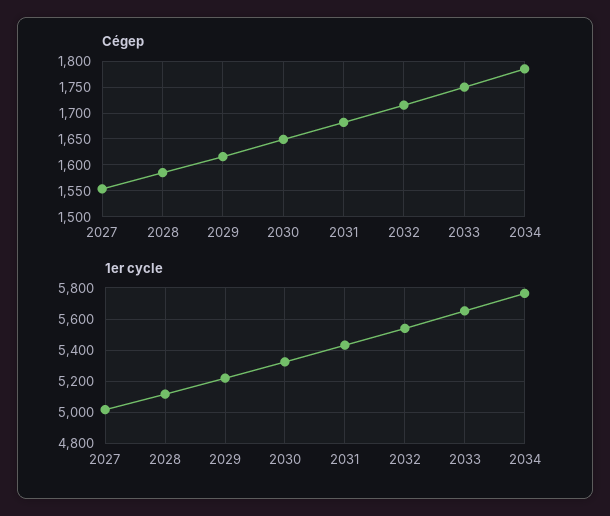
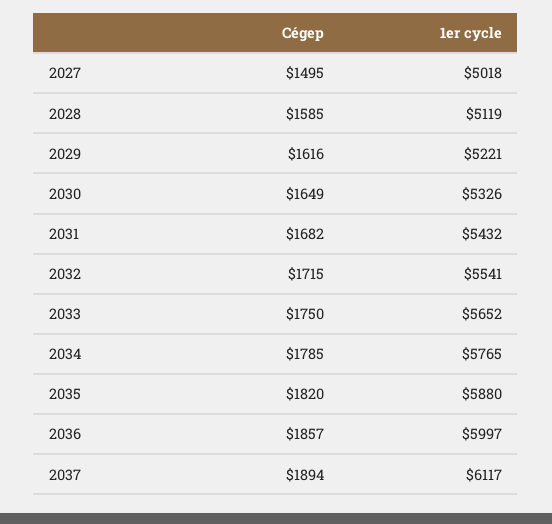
Cégep, 2027: 1550 -> 1495
Cégep, 2035: none -> 1820
1er cycle, 2035: none -> 5880
Cégep, 2036: none -> 1857
1er cycle, 2036: none -> 5997
Cégep, 2037: none -> 1894
1er cycle, 2037: none -> 6117

